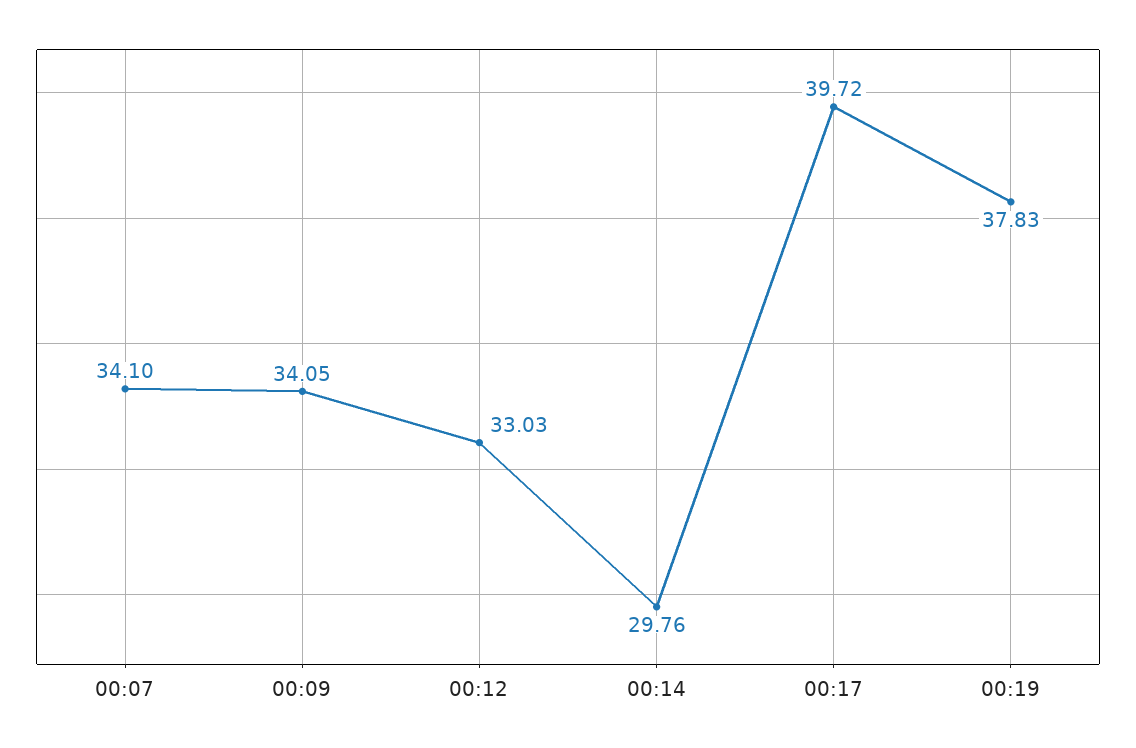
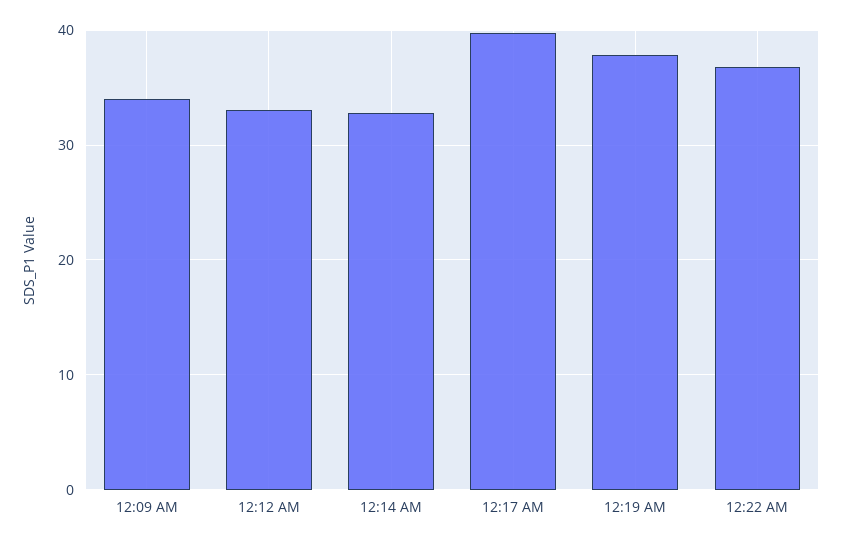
00:07: 34.1 -> none
00:14: 29.76 -> 33
12:22 AM: none -> 37

